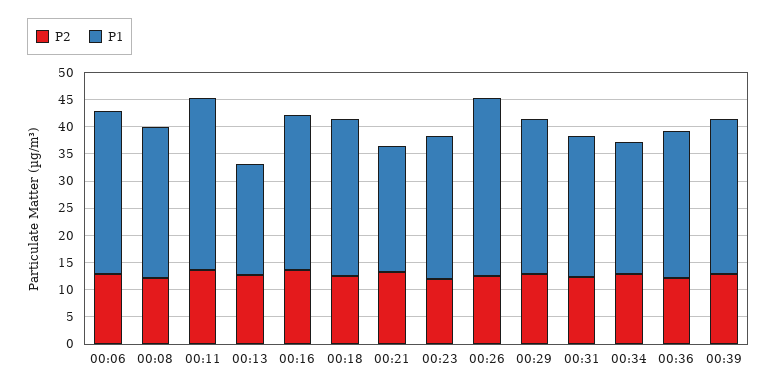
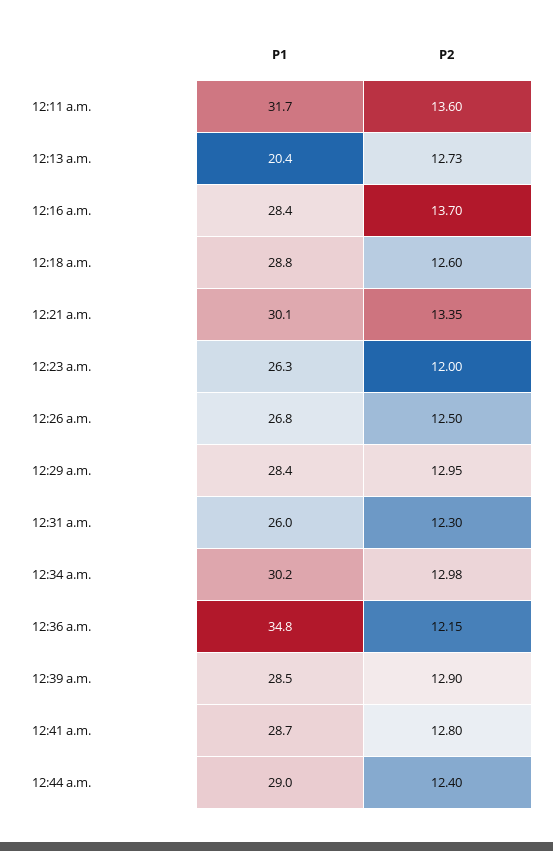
P2, 00:06: 12.5 -> none
P1, 00:06: 30 -> none
P2, 00:08: 12.5 -> none
P1, 00:08: 27.5 -> none
P1, 00:21: 22.5 -> 30.1
P1, 00:26: 32.5 -> 26.8
P1, 00:34: 25 -> 30.2
P1, 00:36: 27.5 -> 34.8
P1, 12:41 a.m.: none -> 28.7
P2, 12:41 a.m.: none -> 12.8
P1, 12:44 a.m.: none -> 29
P2, 12:44 a.m.: none -> 12.4

